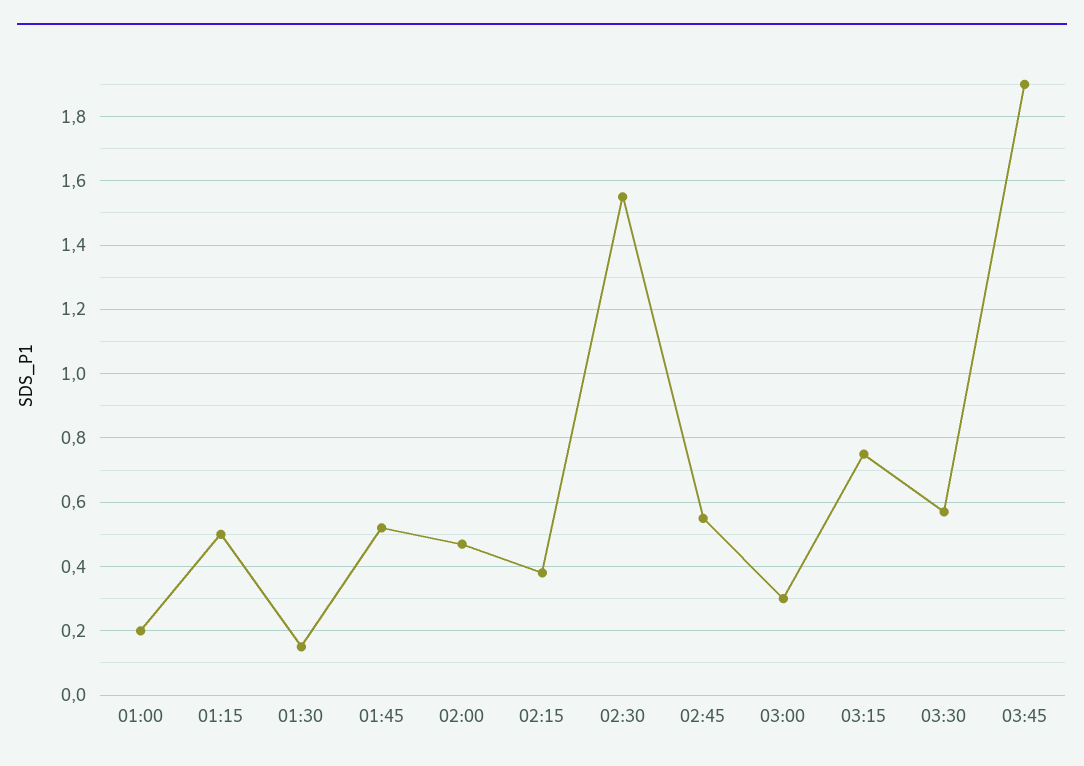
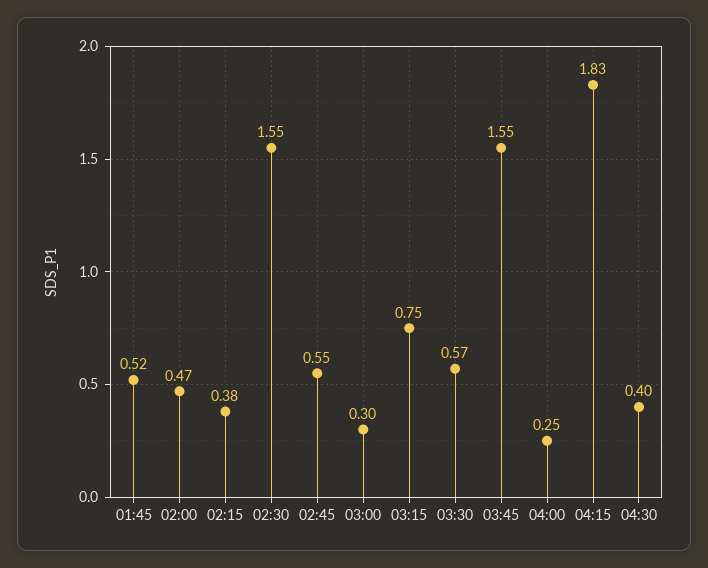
01:00: 0.2 -> none
01:15: 0.5 -> none
01:30: 0.15 -> none
03:45: 1.9 -> 1.55
04:00: none -> 0.25
04:15: none -> 1.83
04:30: none -> 0.4

